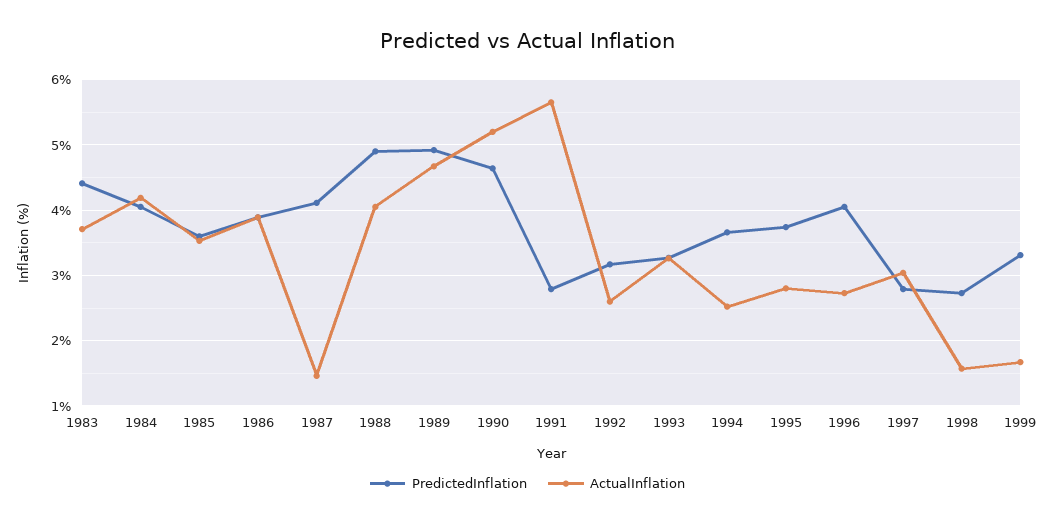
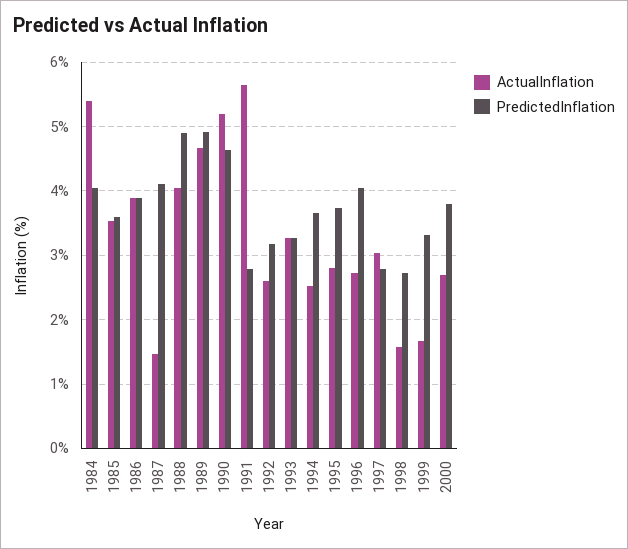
PredictedInflation, 1983: 4.4 -> none
ActualInflation, 1983: 3.7 -> none
ActualInflation, 1984: 4.2 -> 5.4
ActualInflation, 2000: none -> 2.7
PredictedInflation, 2000: none -> 3.8

